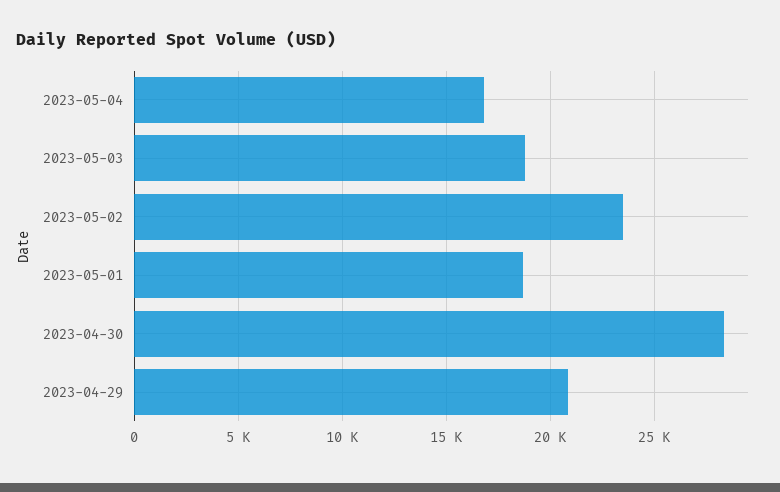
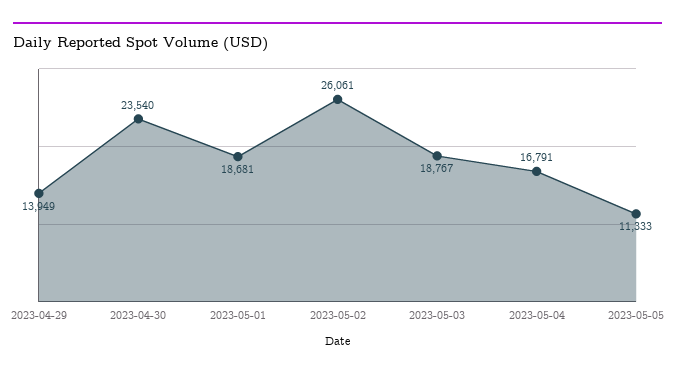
2023-05-02: 23500 -> 26061
2023-04-30: 28500 -> 23540
2023-04-29: 21000 -> 13949
2023-05-05: none -> 11333

